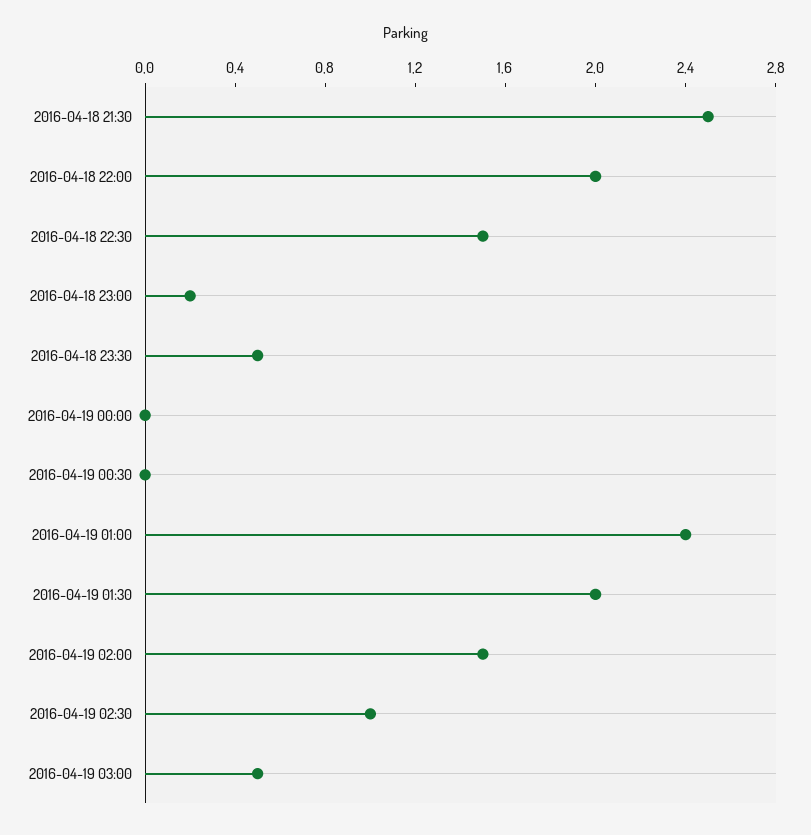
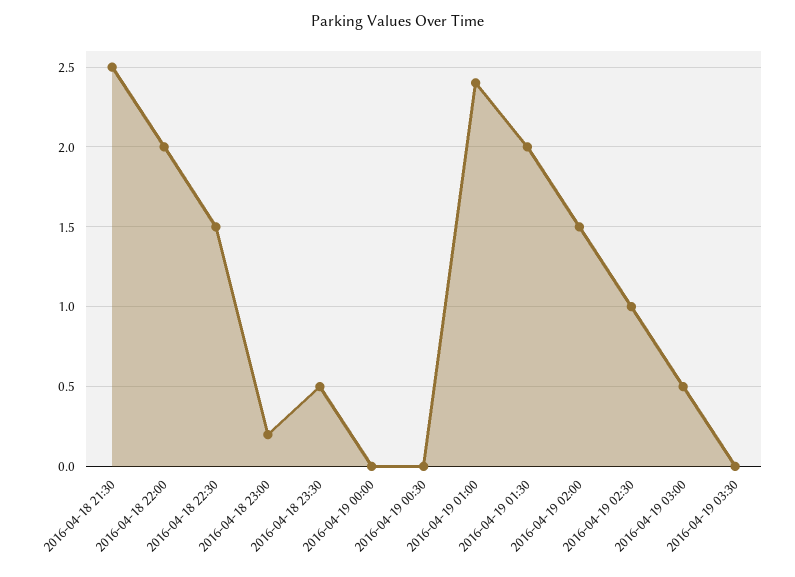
2016-04-19 03:30: none -> 0

